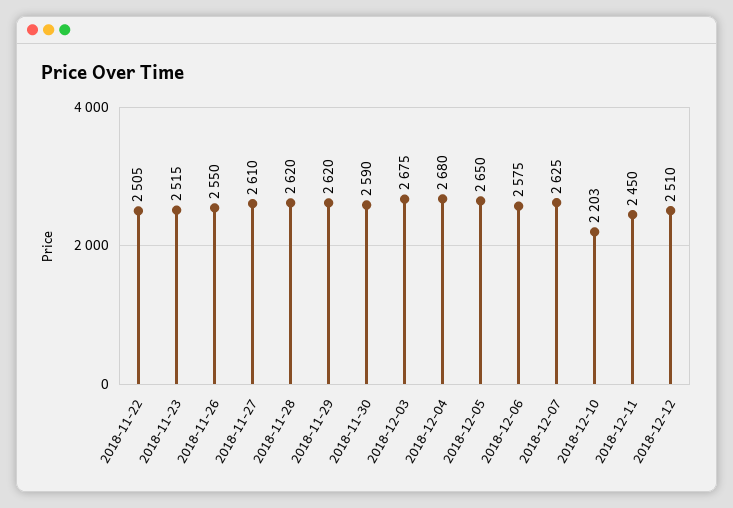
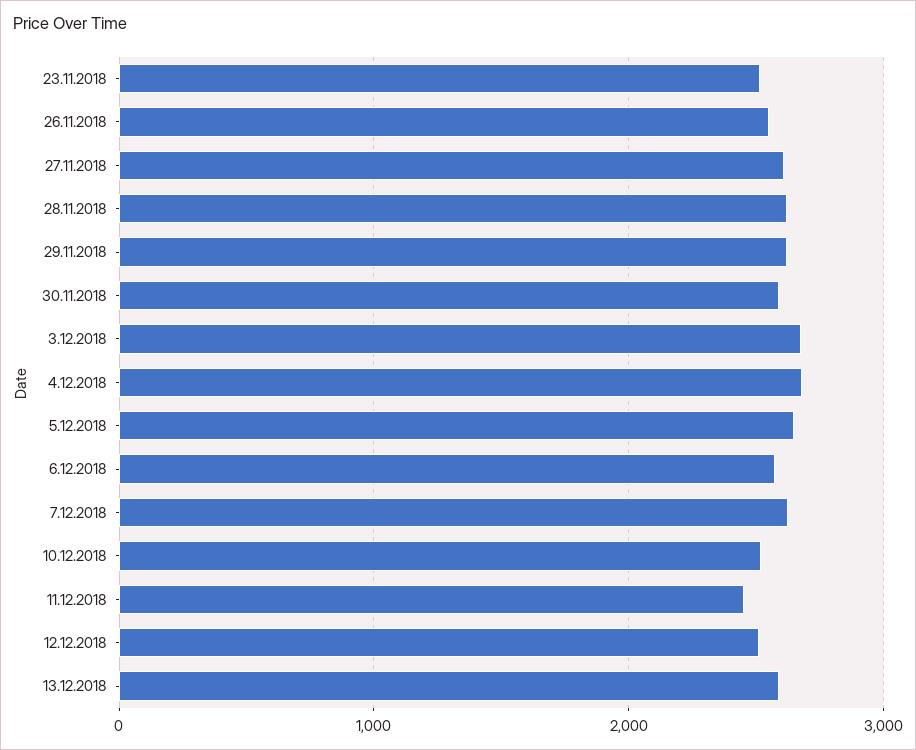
2018-11-22: 2505 -> none
2018-12-10: 2203 -> 2500
13.12.2018: none -> 2600

